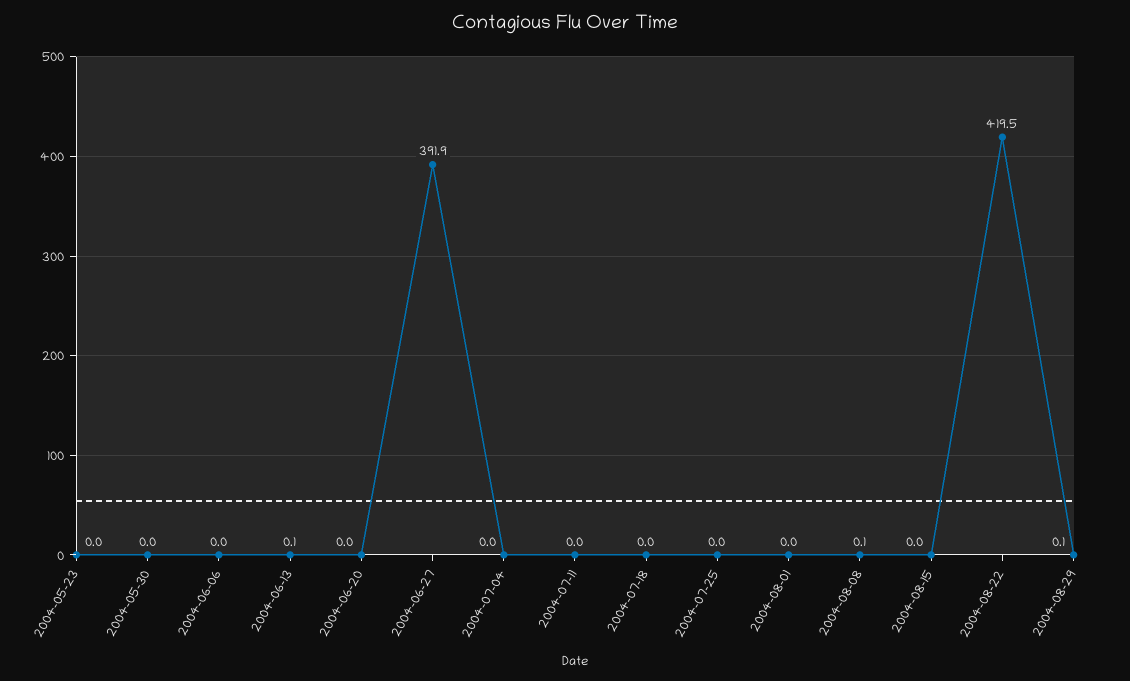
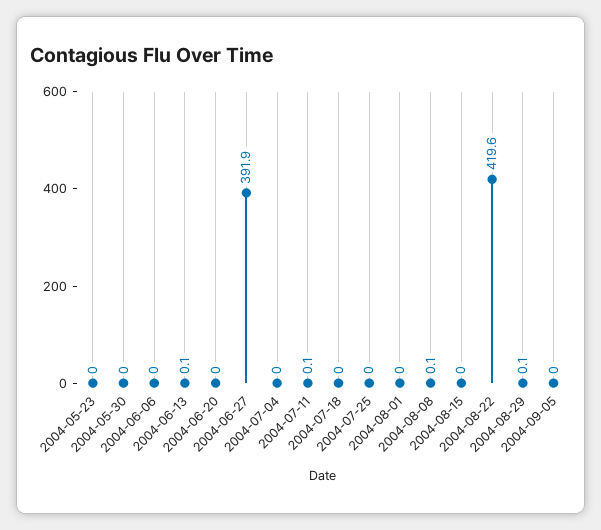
2004-07-11: 0 -> 0.1
2004-08-22: 419.5 -> 419.6
2004-09-05: none -> 0

